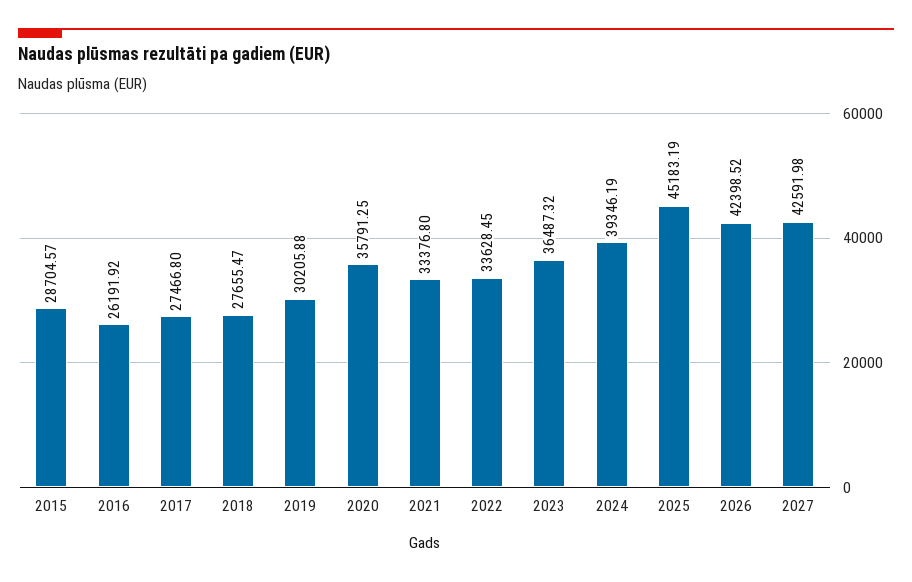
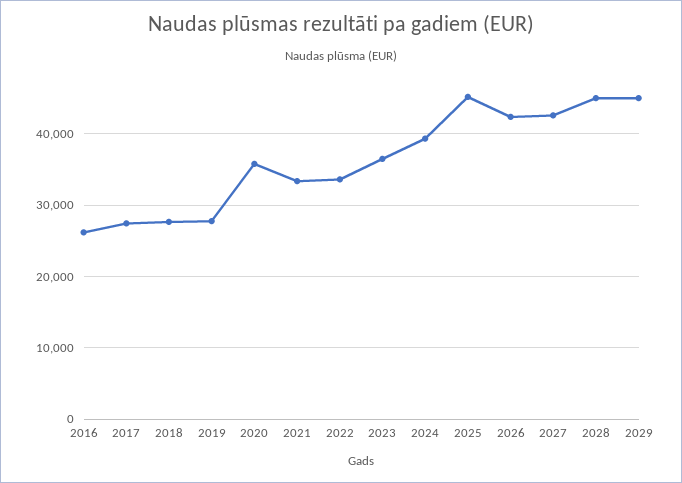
2015: 28704.57 -> none
2019: 30205.88 -> 28000
2028: none -> 45000
2029: none -> 45000

